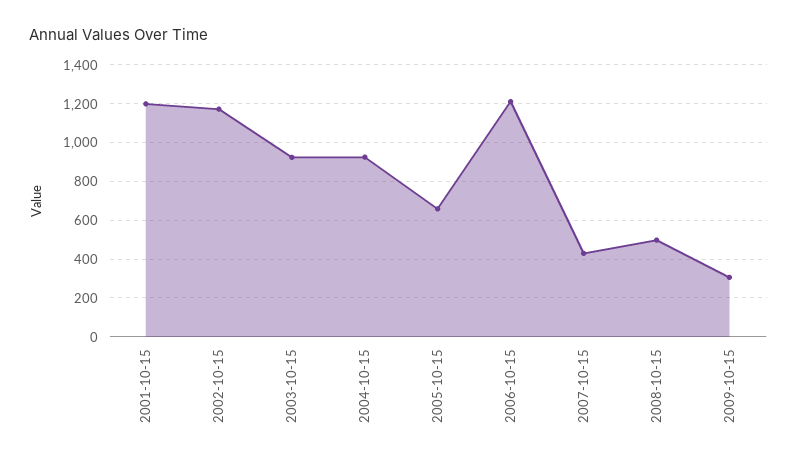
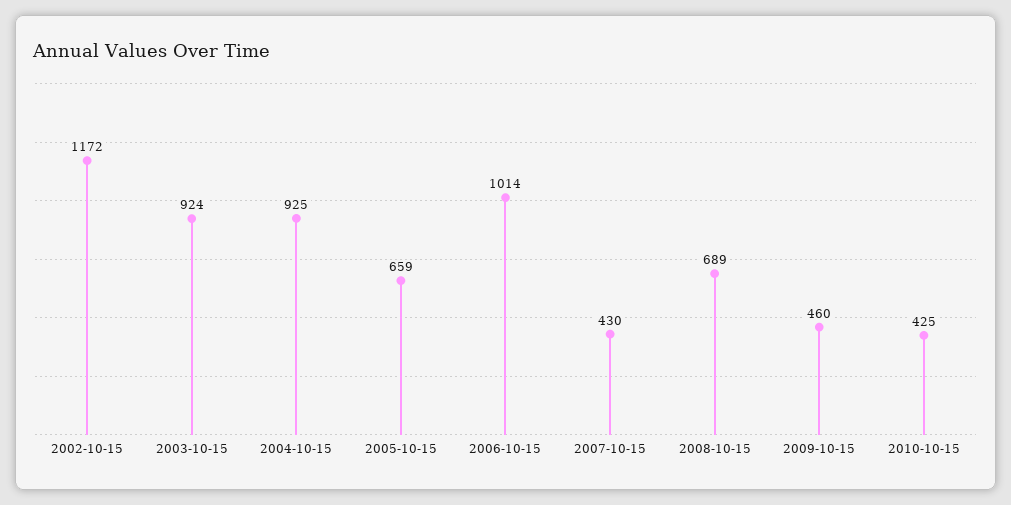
2001-10-15: 1200 -> none
2006-10-15: 1200 -> 1014
2008-10-15: 500 -> 689
2009-10-15: 300 -> 460
2010-10-15: none -> 425

